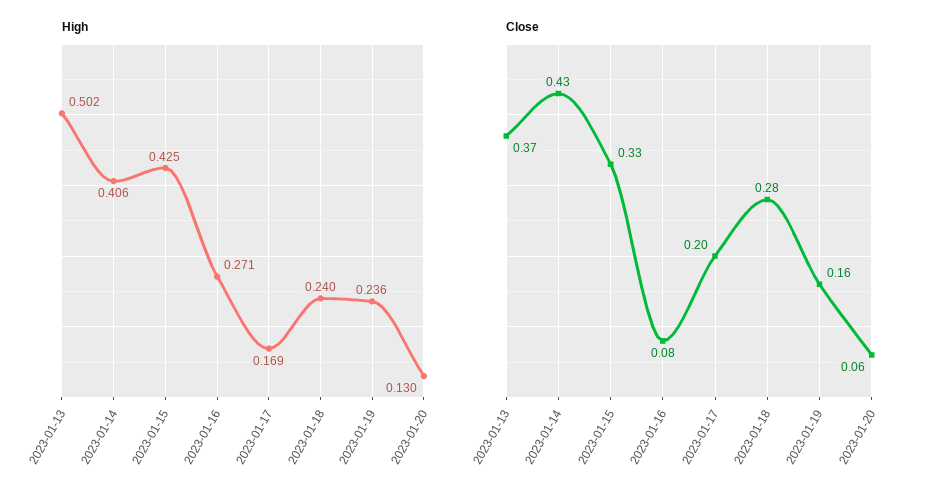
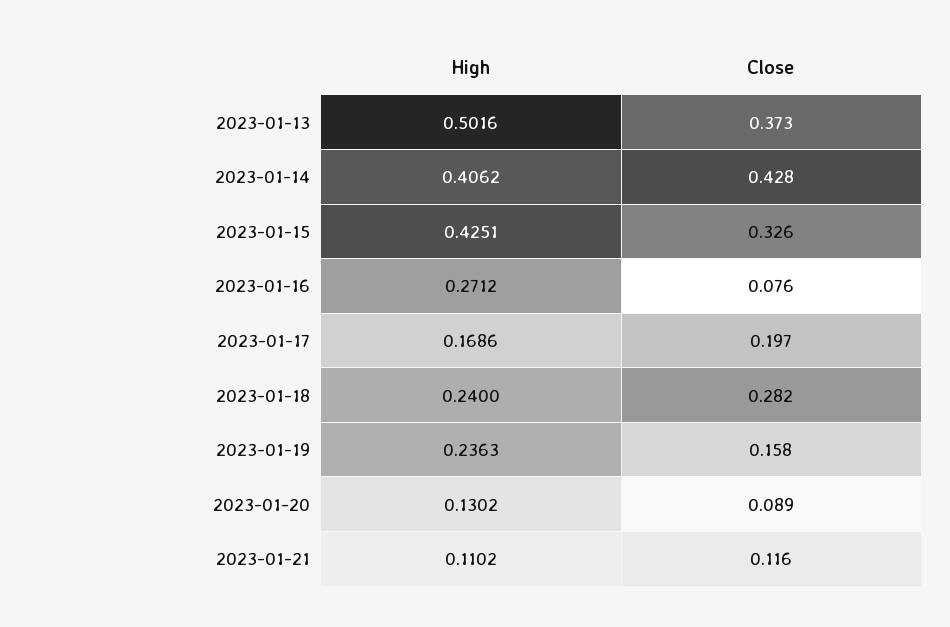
Close, 2023-01-20: 0.06 -> 0.089
High, 2023-01-21: none -> 0.1102
Close, 2023-01-21: none -> 0.116

